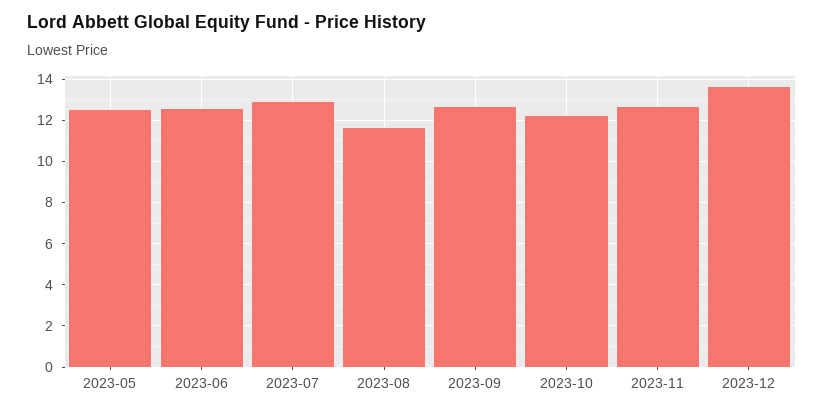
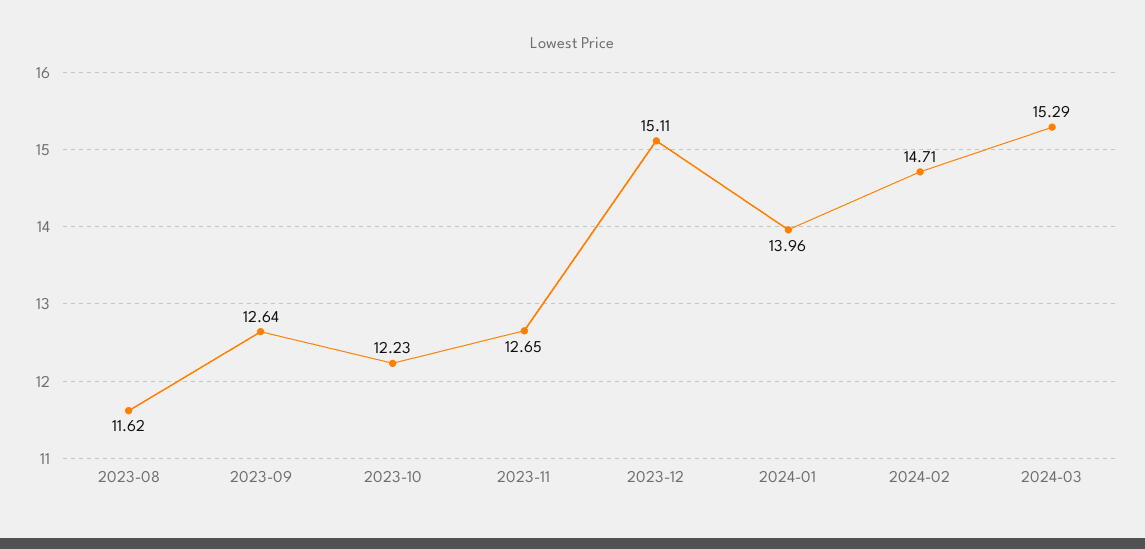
2023-05: 12.5 -> none
2023-06: 12.5 -> none
2023-07: 13 -> none
2023-12: 13.5 -> 15.11
2024-01: none -> 13.96
2024-02: none -> 14.71
2024-03: none -> 15.29

